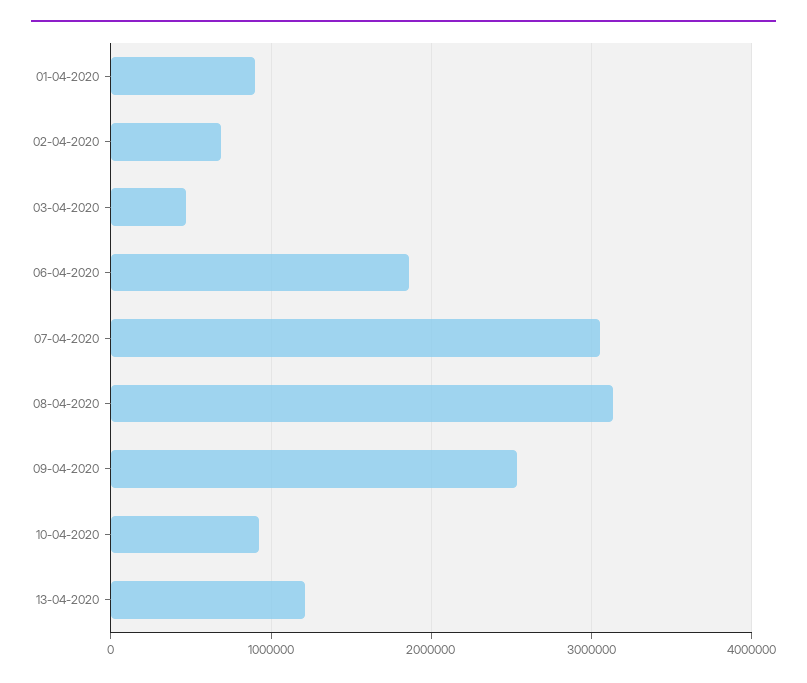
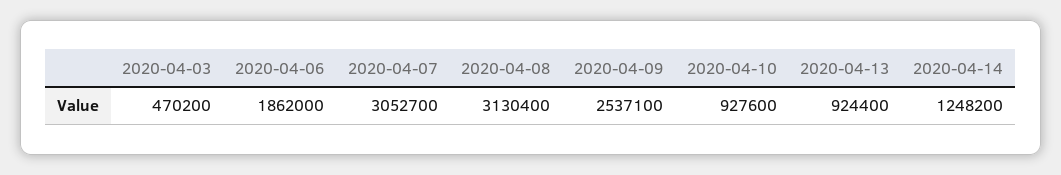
01-04-2020: 900000 -> none
02-04-2020: 700000 -> none
13-04-2020: 1200000 -> 924400
2020-04-14: none -> 1248200

